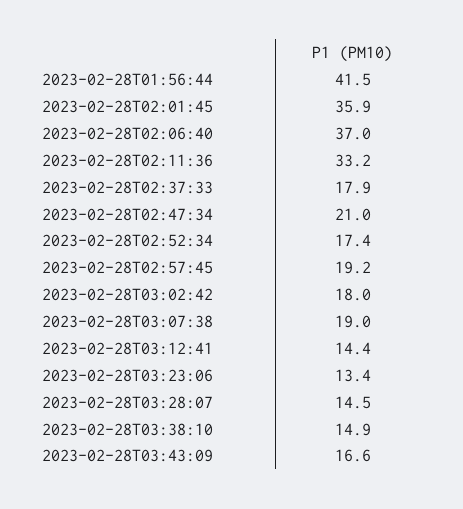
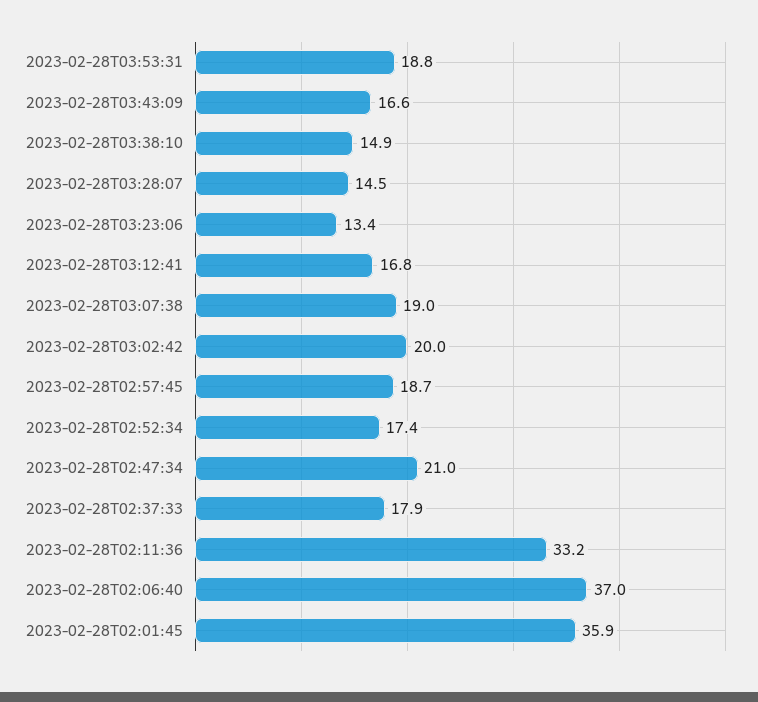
2023-02-28T01:56:44: 41.5 -> none
2023-02-28T02:57:45: 19.2 -> 18.7
2023-02-28T03:02:42: 18 -> 20
2023-02-28T03:12:41: 14.4 -> 16.8
2023-02-28T03:53:31: none -> 18.8

